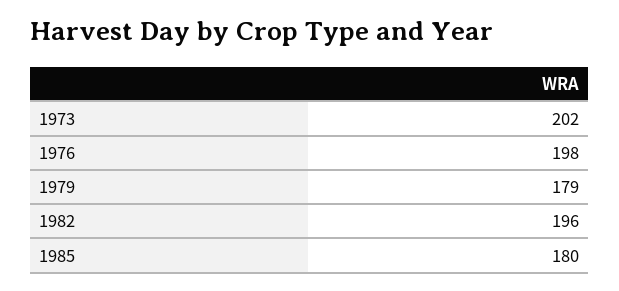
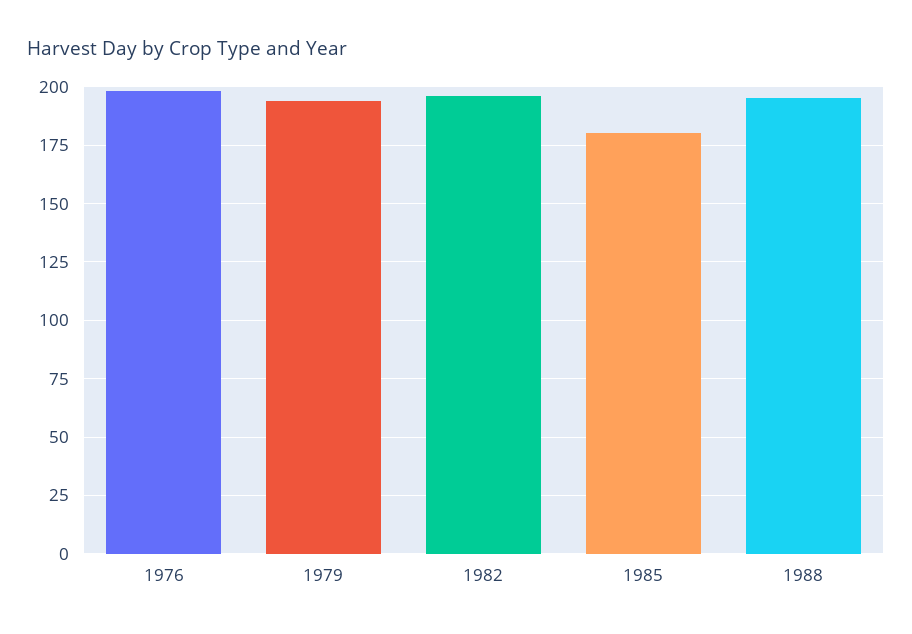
1973: 202 -> none
1979: 179 -> 195
1988: none -> 195

